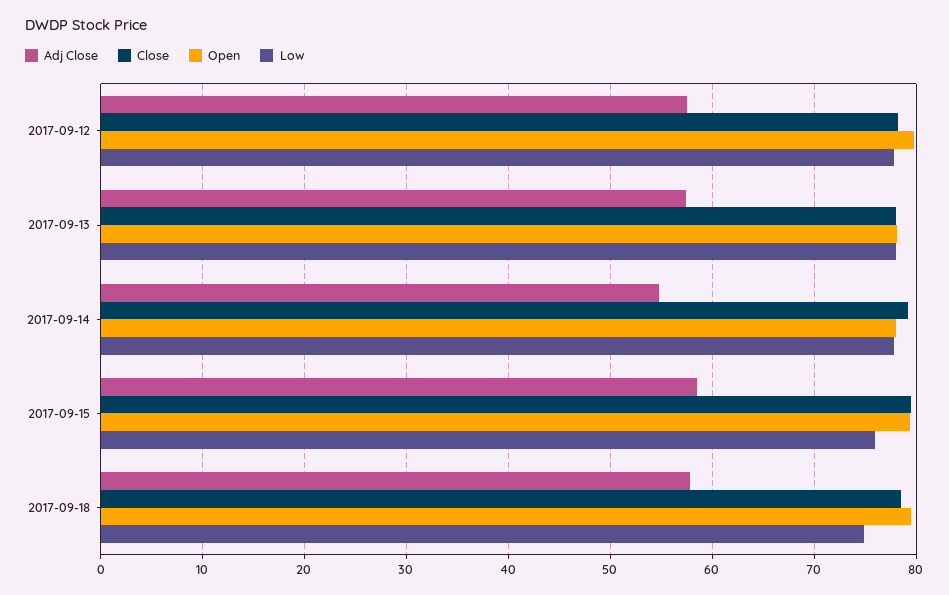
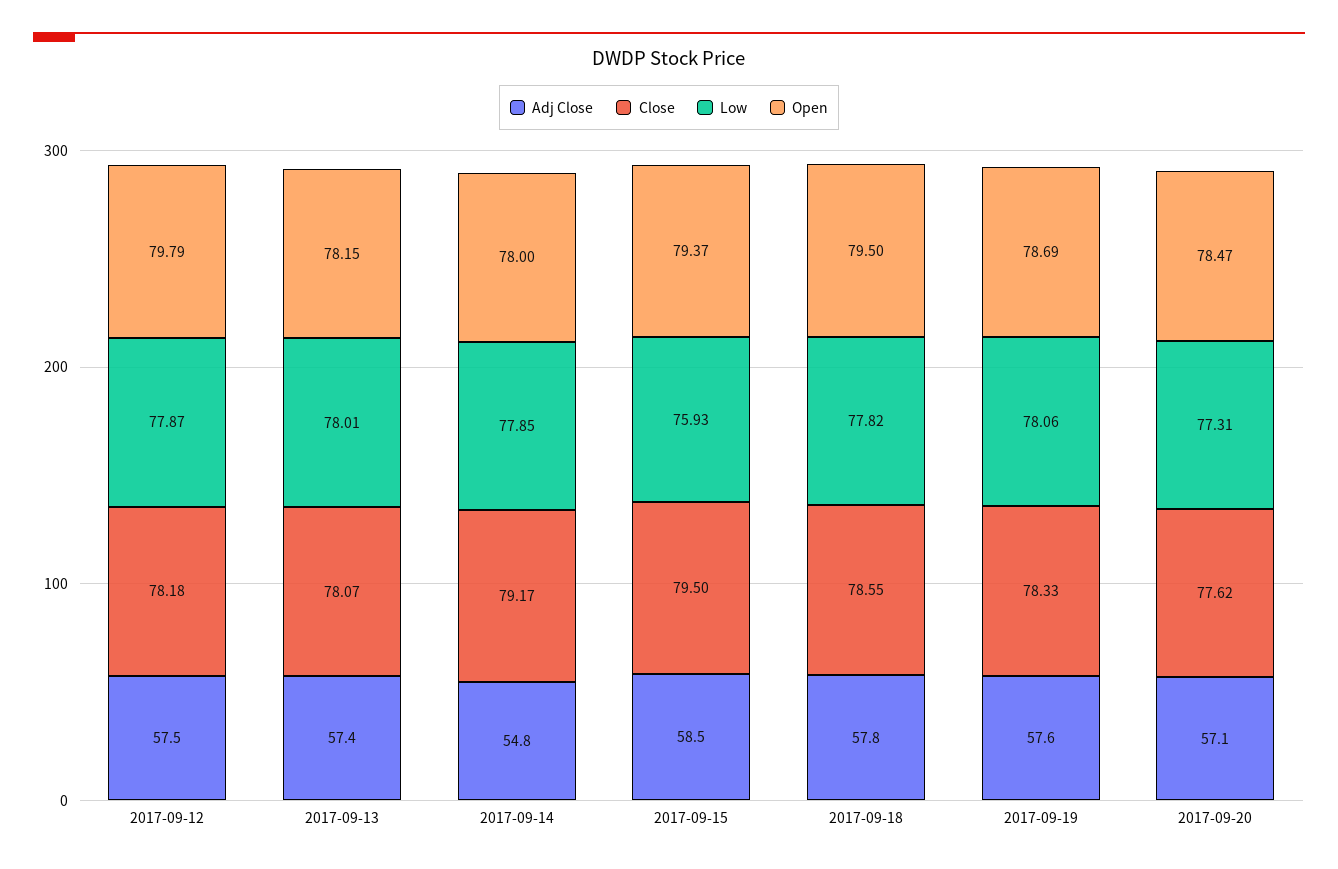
Low, 2017-09-18: 75 -> 77.82
Adj Close, 2017-09-19: none -> 57.6
Close, 2017-09-19: none -> 78.33
Low, 2017-09-19: none -> 78.06
Open, 2017-09-19: none -> 78.69
Adj Close, 2017-09-20: none -> 57.1
Close, 2017-09-20: none -> 77.62
Low, 2017-09-20: none -> 77.31
Open, 2017-09-20: none -> 78.47

